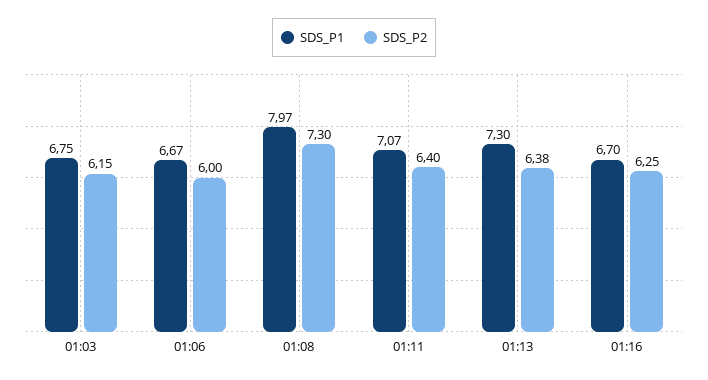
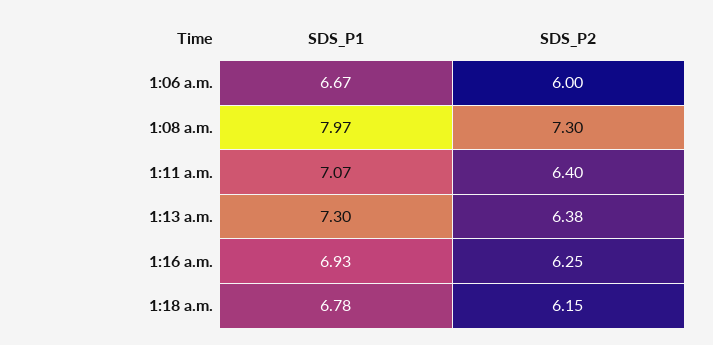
SDS_P1, 01:03: 6.75 -> none
SDS_P2, 01:03: 6.15 -> none
SDS_P1, 01:16: 6.7 -> 6.93
SDS_P1, 1:18 a.m.: none -> 6.78
SDS_P2, 1:18 a.m.: none -> 6.15

